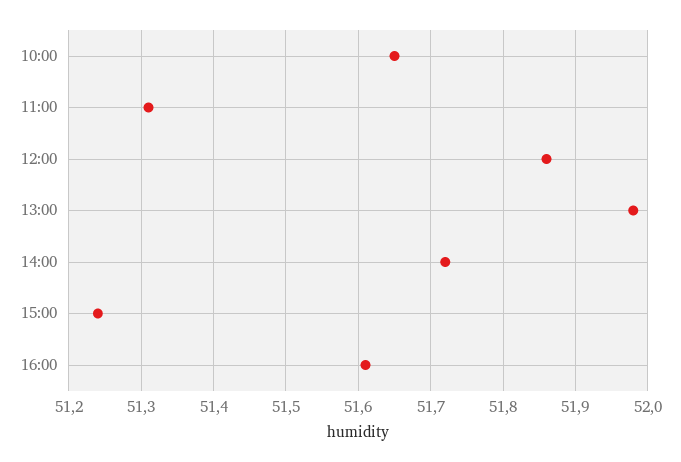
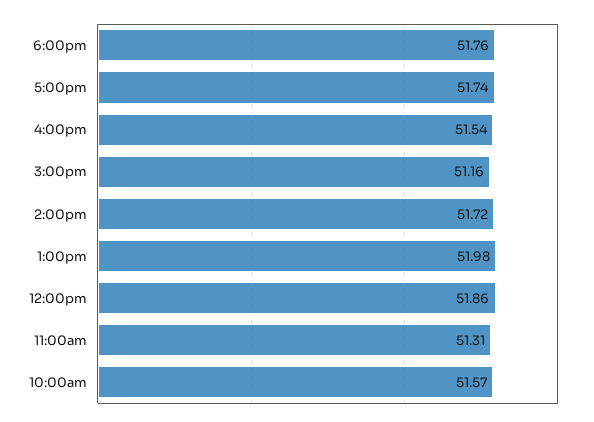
10:00: 51.65 -> 51.57
15:00: 51.24 -> 51.16
16:00: 51.61 -> 51.54
6:00pm: none -> 51.76
5:00pm: none -> 51.74

